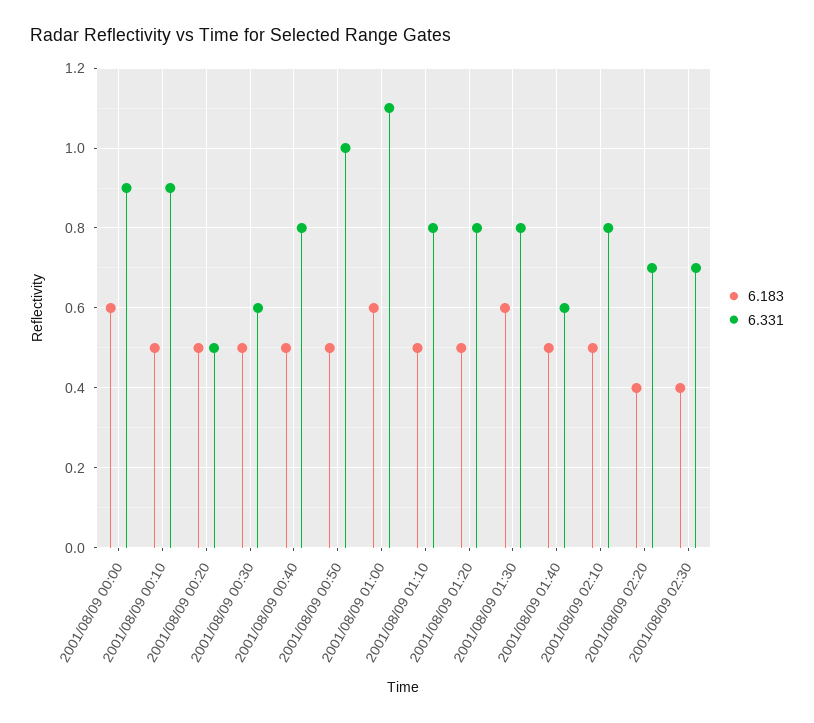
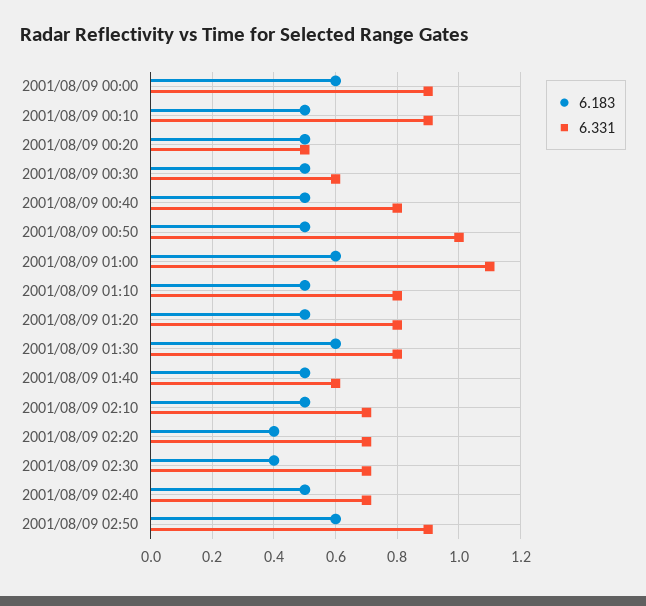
6.331, 2001/08/09 02:10: 0.8 -> 0.7
6.183, 2001/08/09 02:40: none -> 0.5
6.331, 2001/08/09 02:40: none -> 0.7
6.183, 2001/08/09 02:50: none -> 0.6
6.331, 2001/08/09 02:50: none -> 0.9

